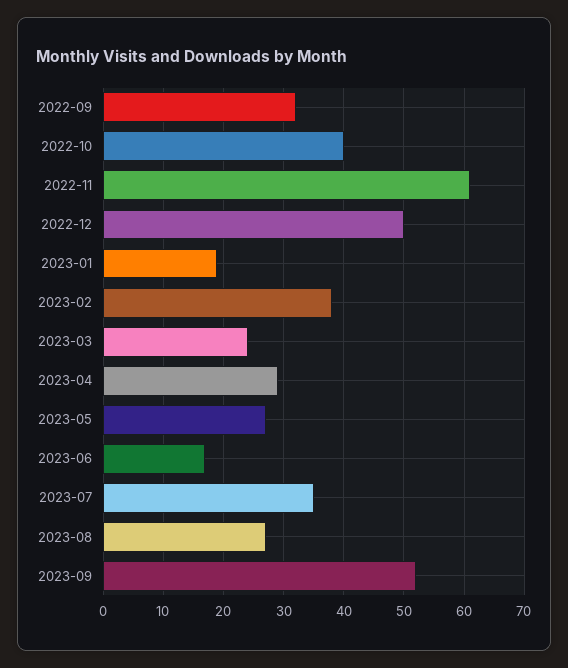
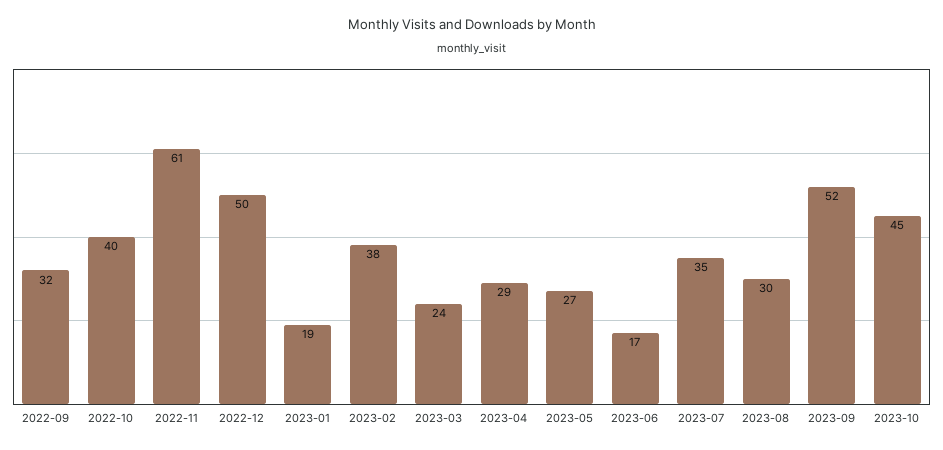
2023-08: 27 -> 30
2023-10: none -> 45

